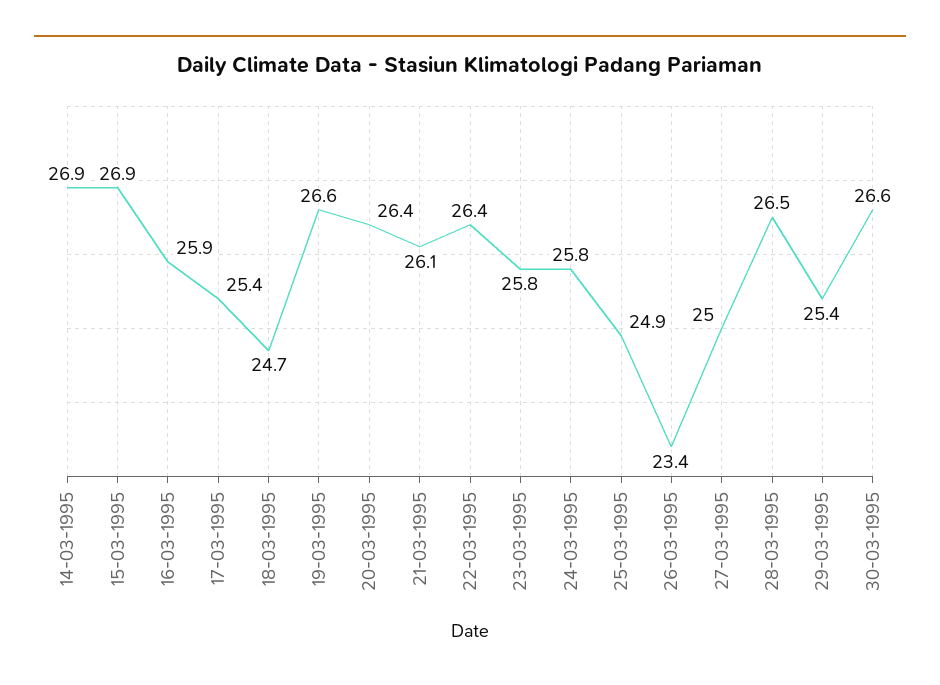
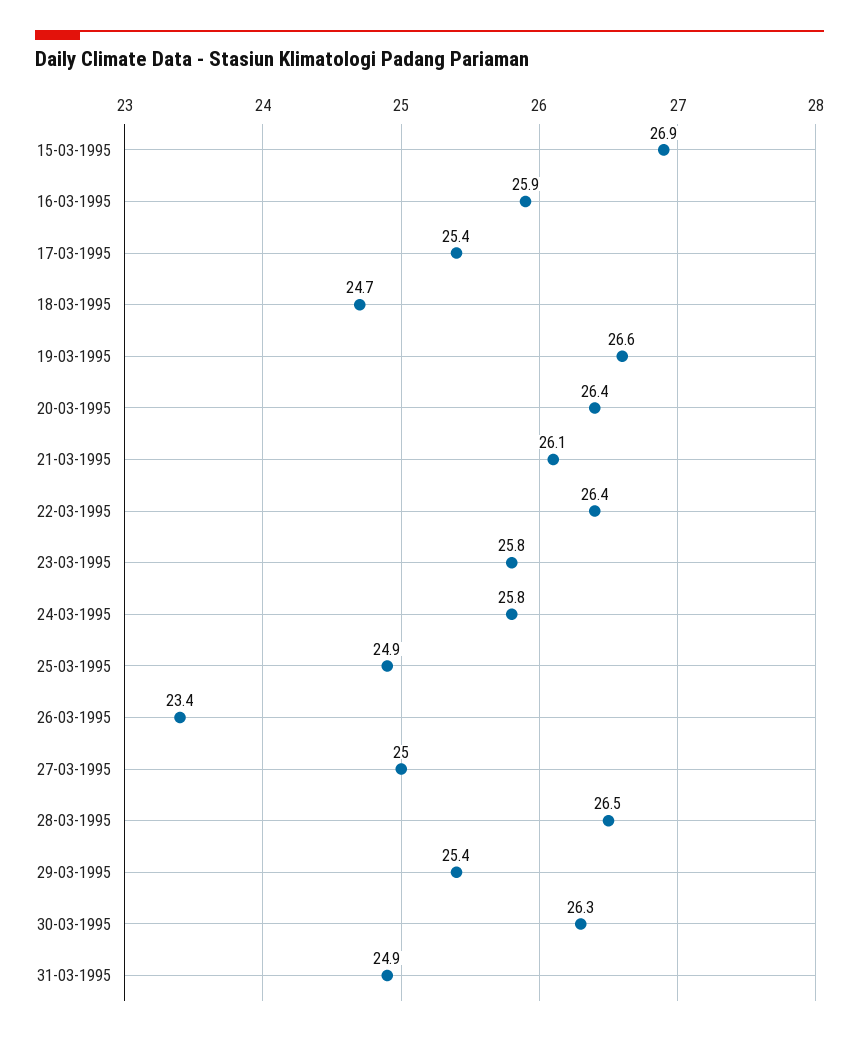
14-03-1995: 26.9 -> none
30-03-1995: 26.6 -> 26.3
31-03-1995: none -> 24.9

